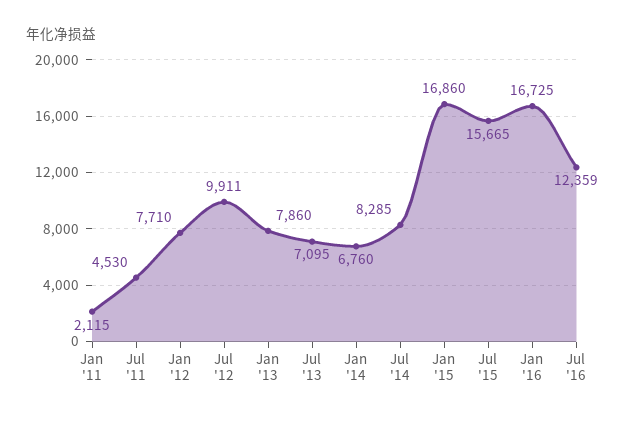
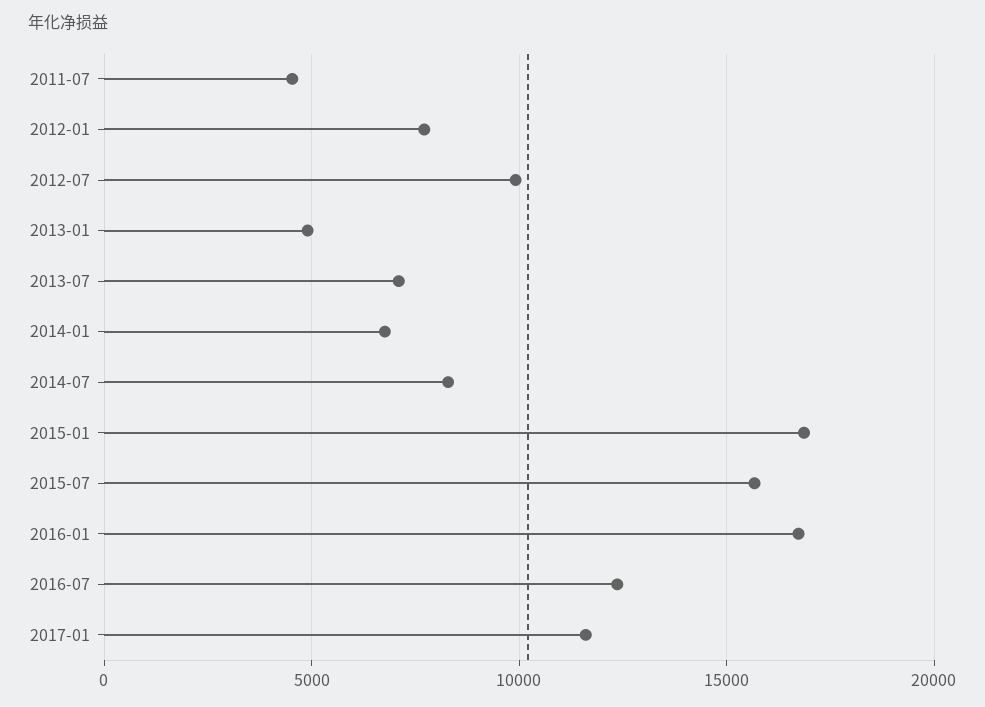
Jan '11: 2115 -> none
Jan '13: 7860 -> 5000
2017-01: none -> 11500

